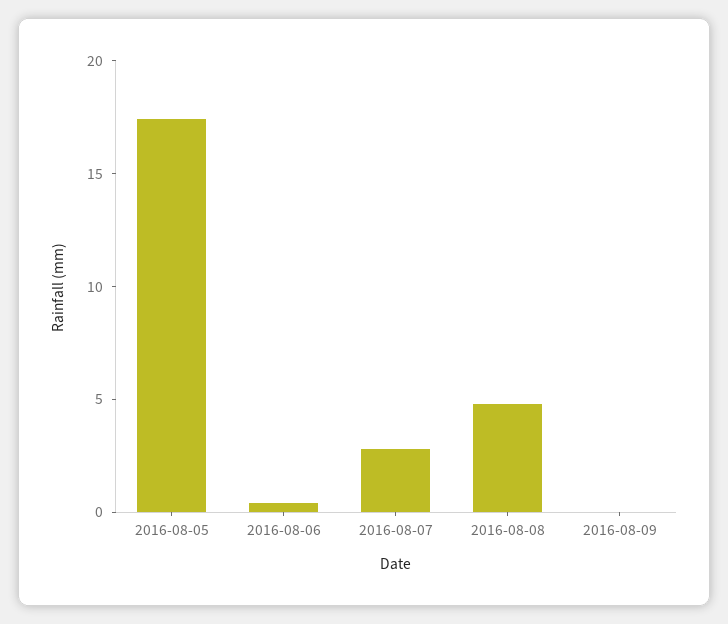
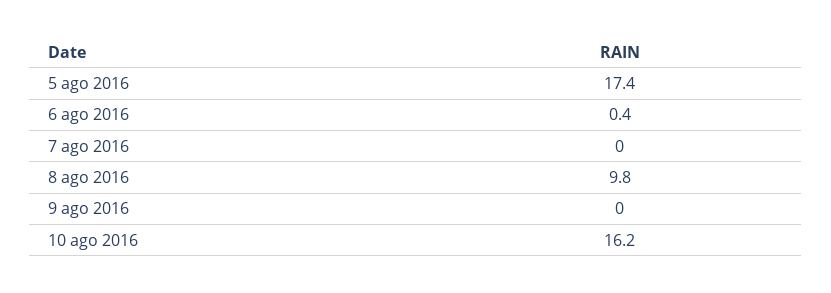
2016-08-07: 3 -> 0
2016-08-08: 5 -> 9.8
10 ago 2016: none -> 16.2

